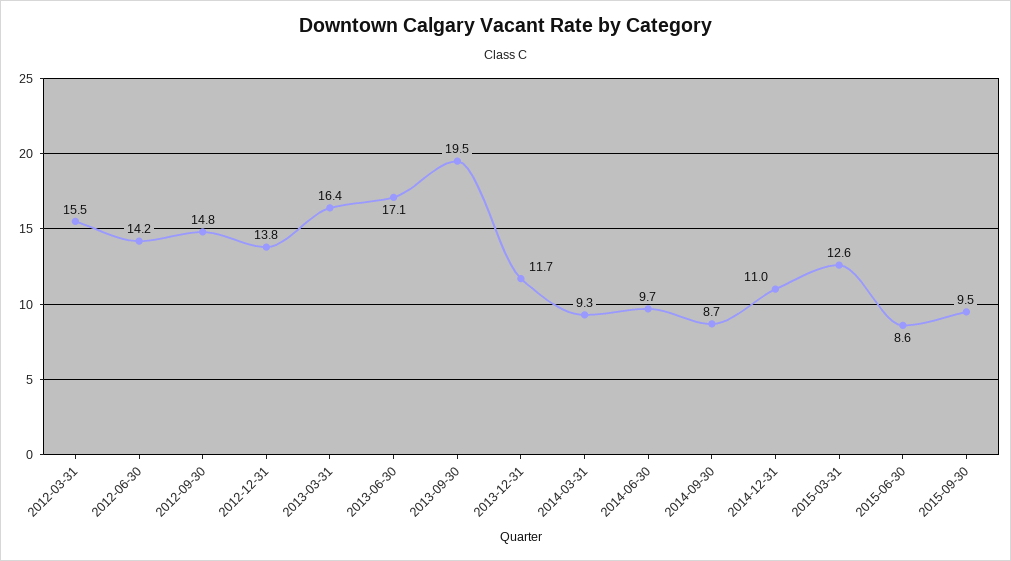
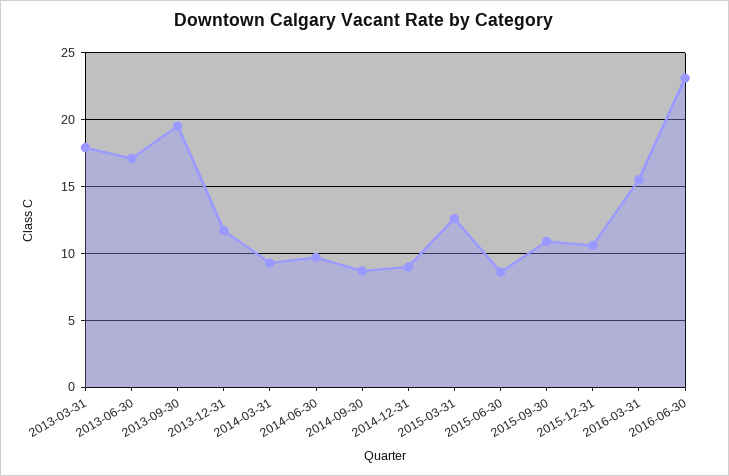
2012-03-31: 15.5 -> none
2012-06-30: 14.2 -> none
2012-09-30: 14.8 -> none
2012-12-31: 13.8 -> none
2013-03-31: 16.4 -> 18
2014-12-31: 11 -> 9
2015-09-30: 9.5 -> 11
2015-12-31: none -> 10.5
2016-03-31: none -> 15.5
2016-06-30: none -> 23

